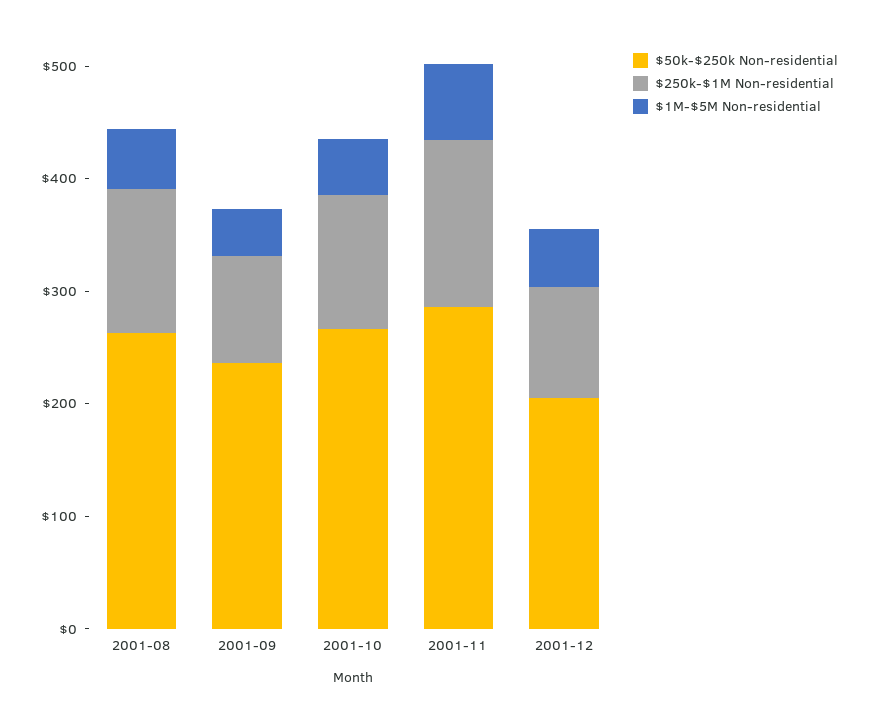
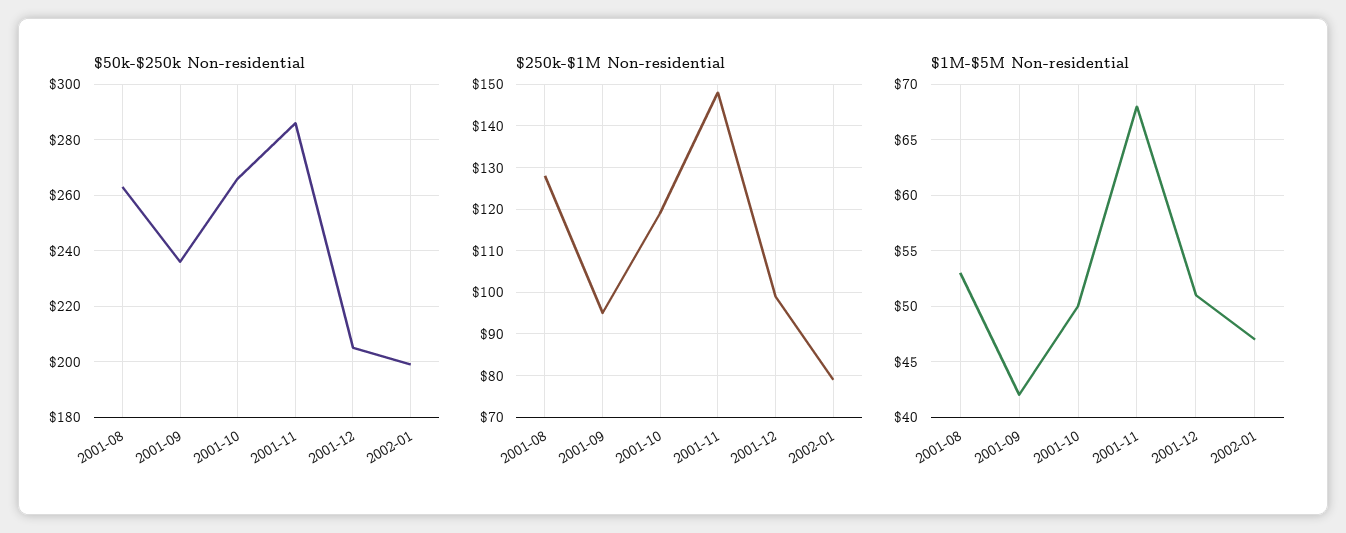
$50k-$250k Non-residential, 2002-01: none -> 200
$250k-$1M Non-residential, 2002-01: none -> 80
$1M-$5M Non-residential, 2002-01: none -> 47

